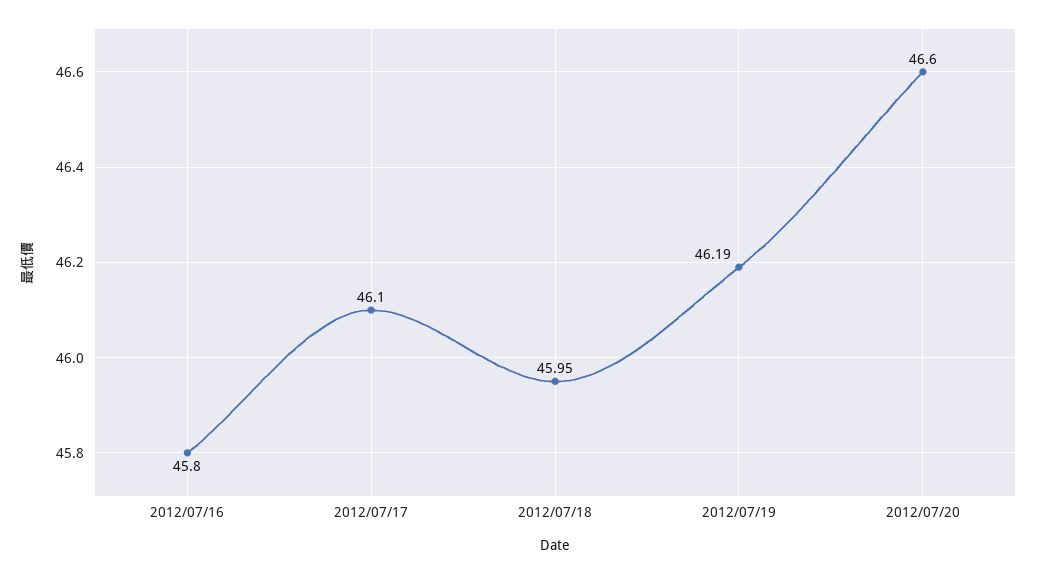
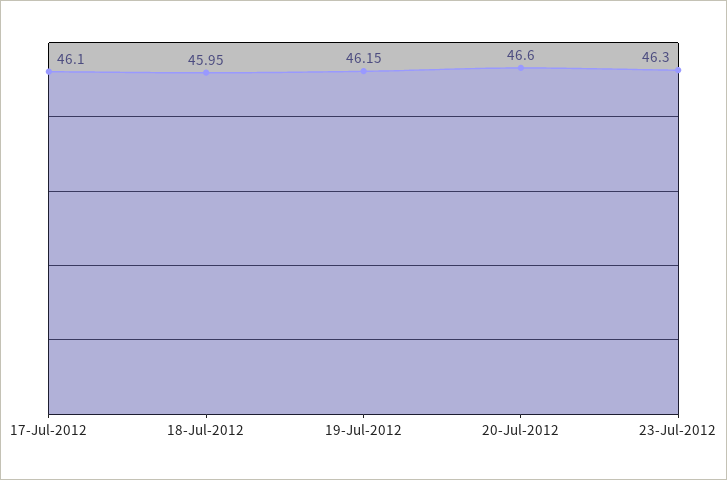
2012/07/16: 45.8 -> none
2012/07/19: 46.19 -> 46.15
23-Jul-2012: none -> 46.3

